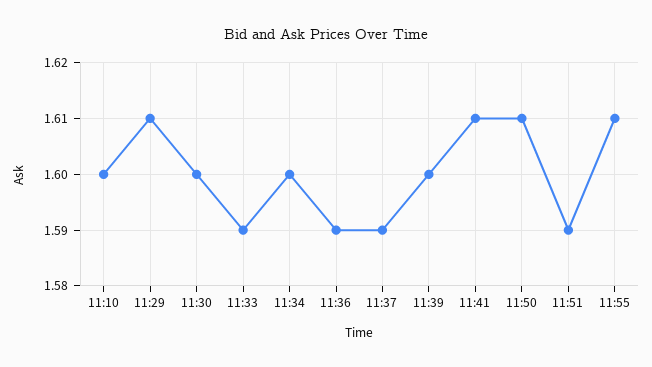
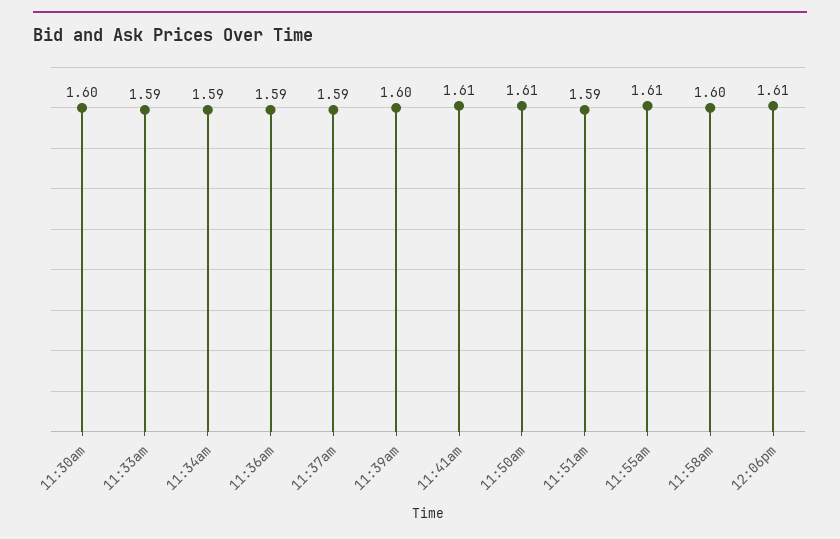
11:10: 1.6 -> none
11:29: 1.61 -> none
11:34: 1.6 -> 1.59
11:58am: none -> 1.6
12:06pm: none -> 1.61

